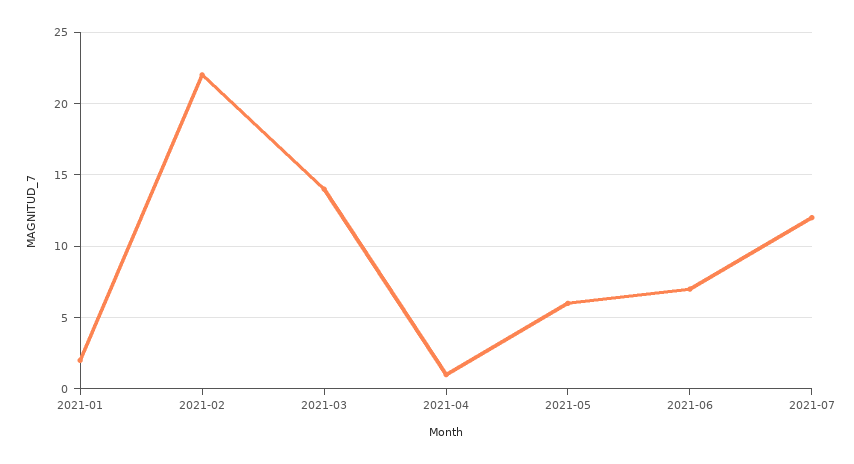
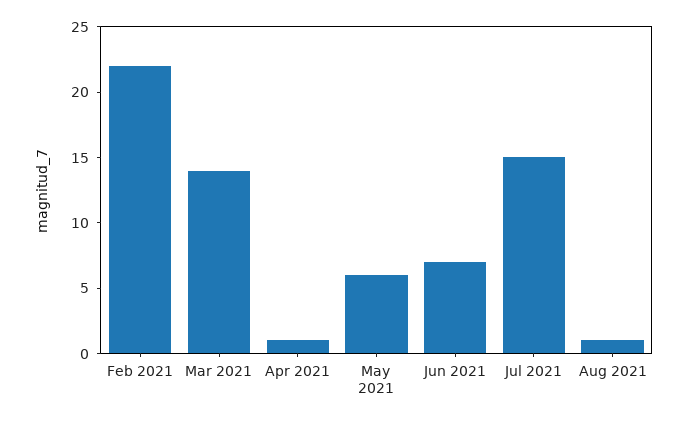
2021-01: 2 -> none
2021-07: 12 -> 15
Aug 2021: none -> 1

